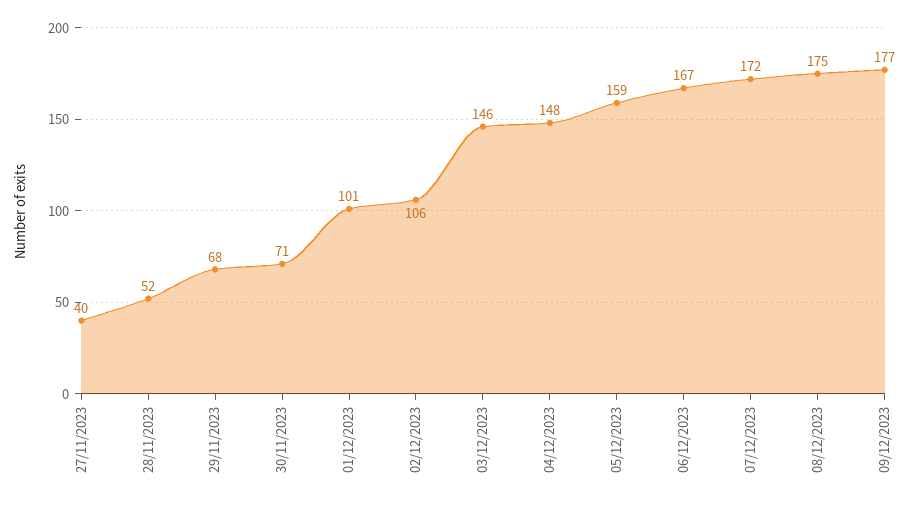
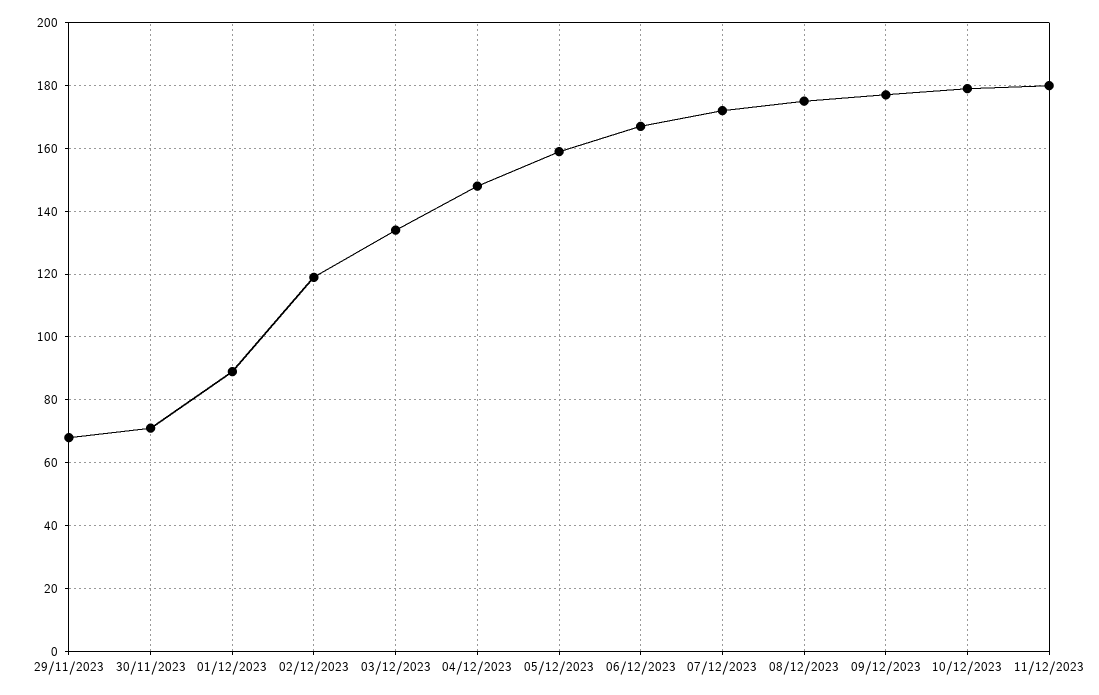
27/11/2023: 40 -> none
28/11/2023: 52 -> none
01/12/2023: 101 -> 90
02/12/2023: 106 -> 120
03/12/2023: 146 -> 135
10/12/2023: none -> 180
11/12/2023: none -> 180

